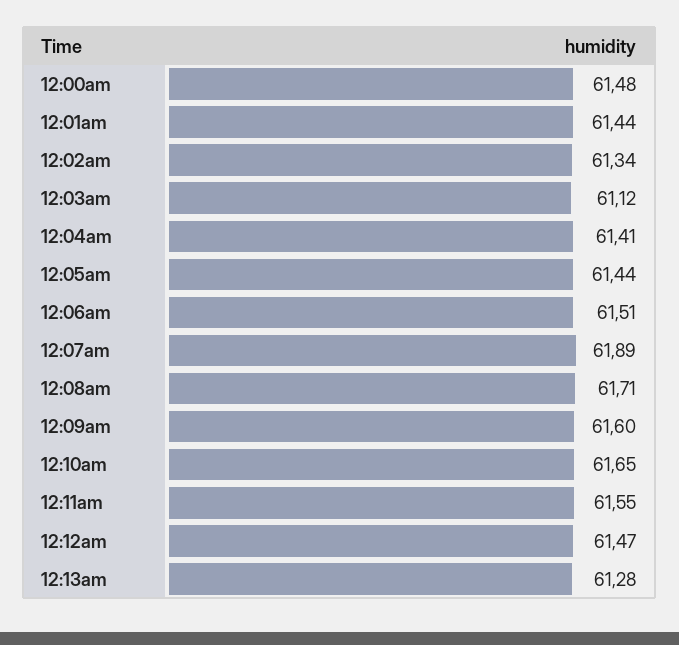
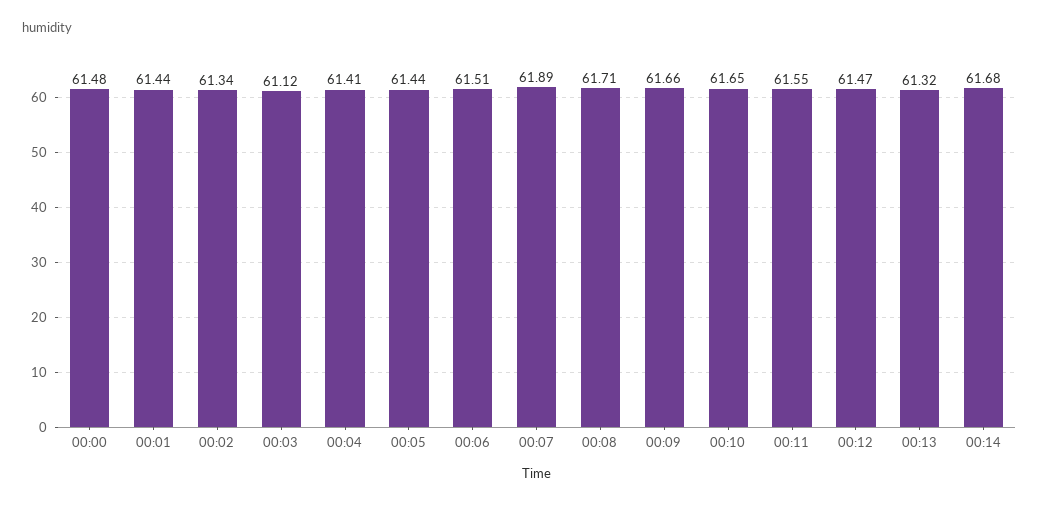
12:09am: 61.6 -> 61.66
12:13am: 61.28 -> 61.32
00:14: none -> 61.68

